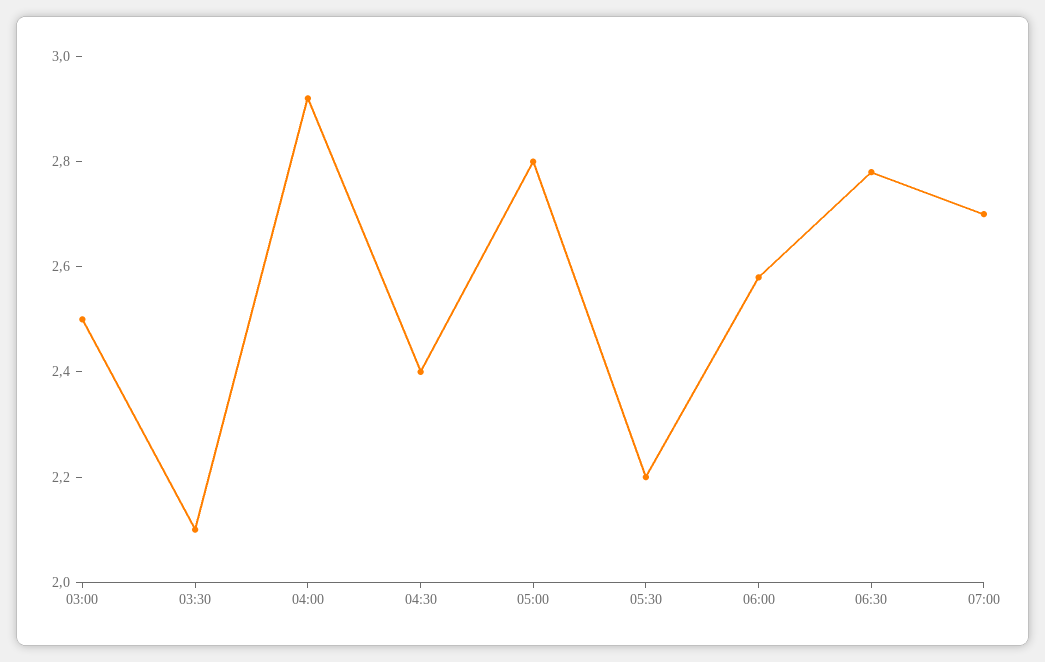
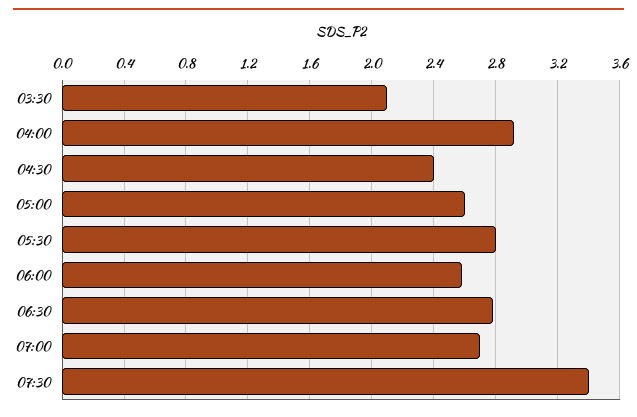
03:00: 2.5 -> none
05:00: 2.8 -> 2.6
05:30: 2.2 -> 2.8
07:30: none -> 3.4

